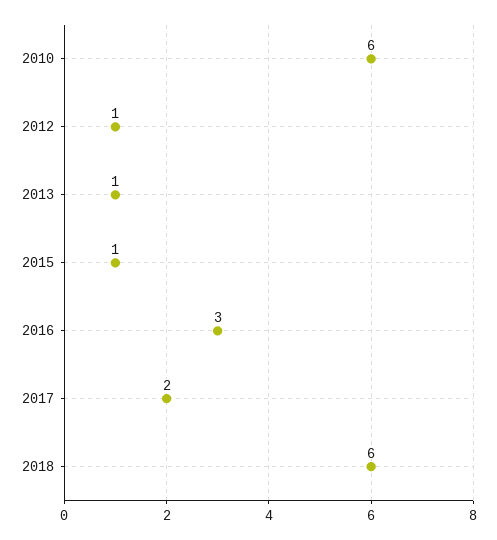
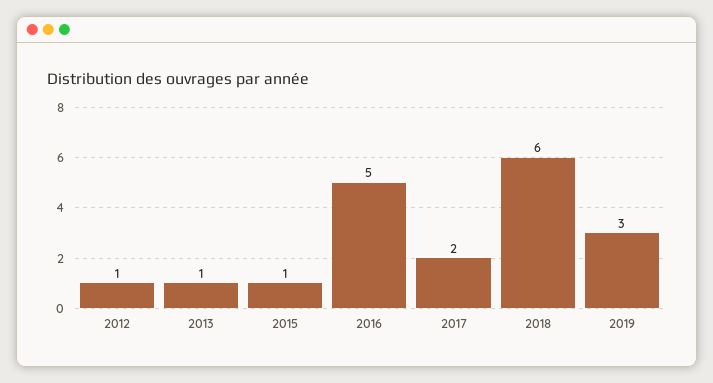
2010: 6 -> none
2016: 3 -> 5
2019: none -> 3

